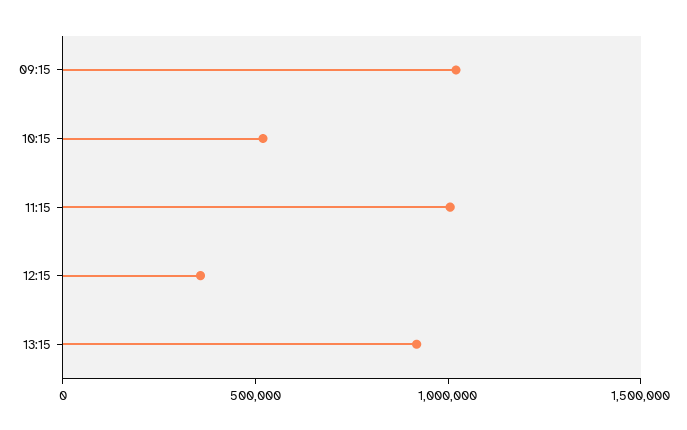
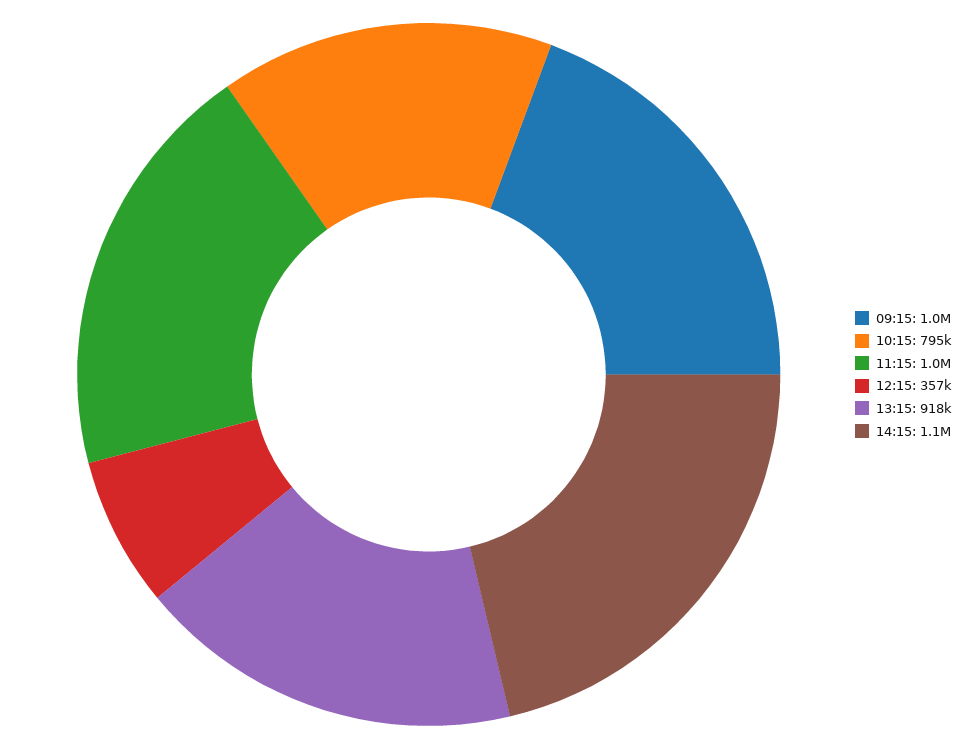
10:15: 500000 -> 795000
14:15: none -> 1100000

